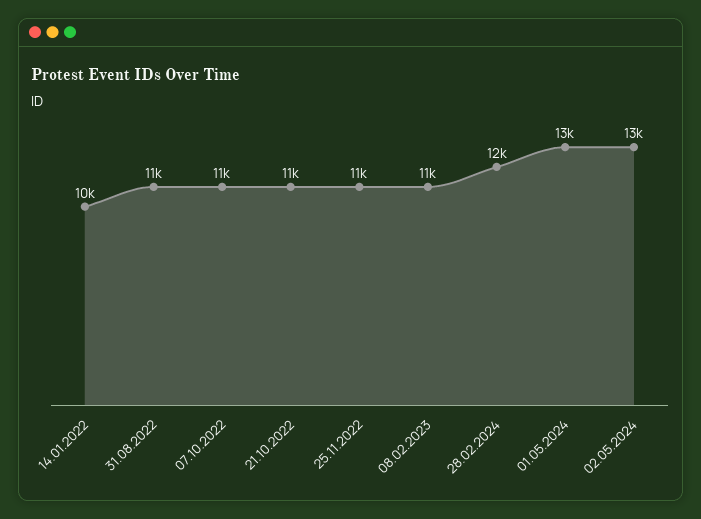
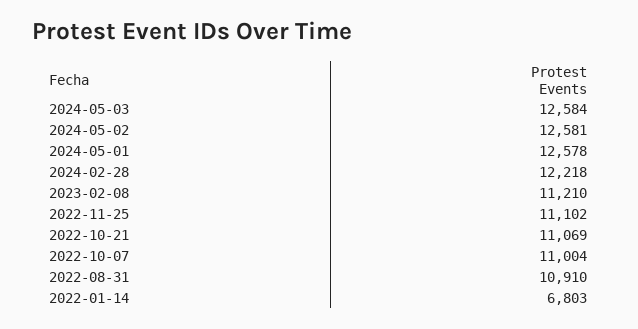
14.01.2022: 10000 -> 6803
2024-05-03: none -> 12584

